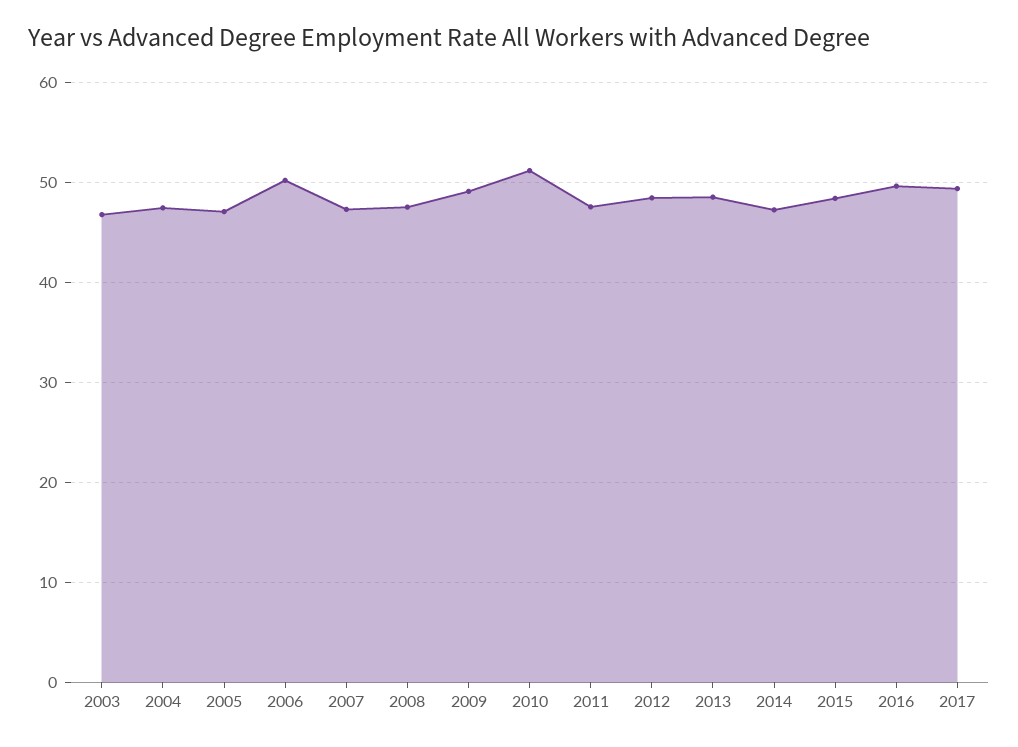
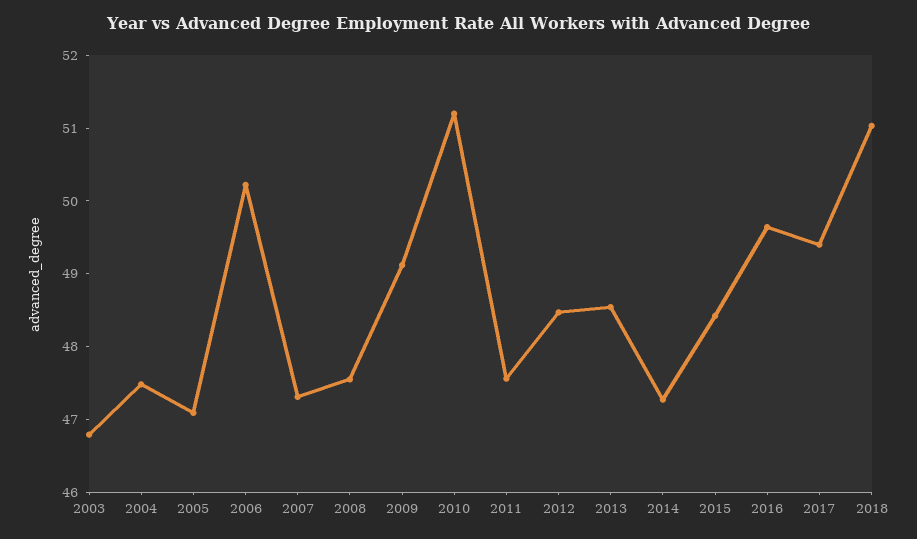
2018: none -> 51

